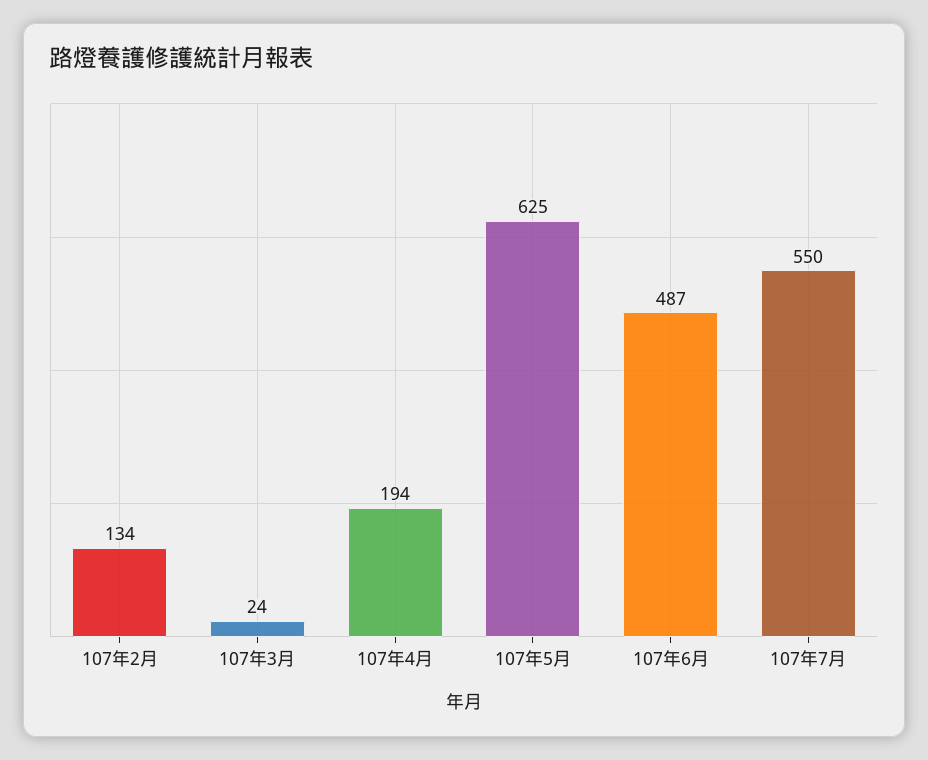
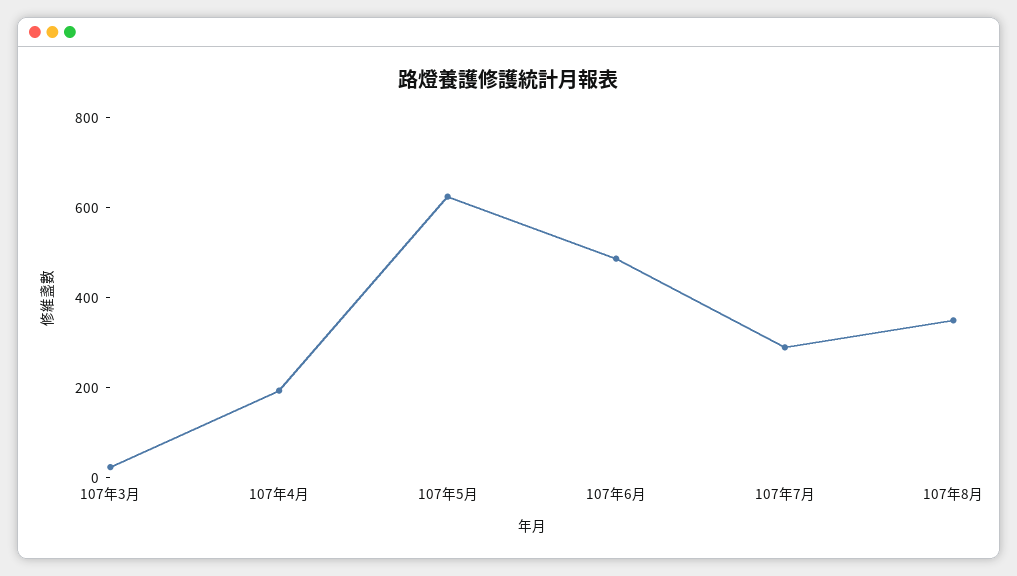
107年2月: 134 -> none
107年7月: 550 -> 300
107年8月: none -> 350

